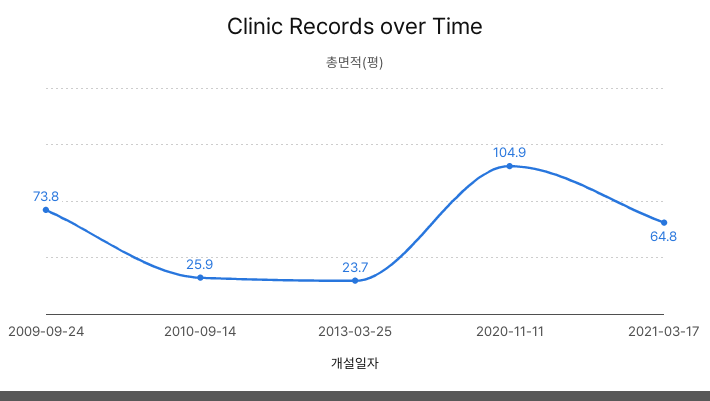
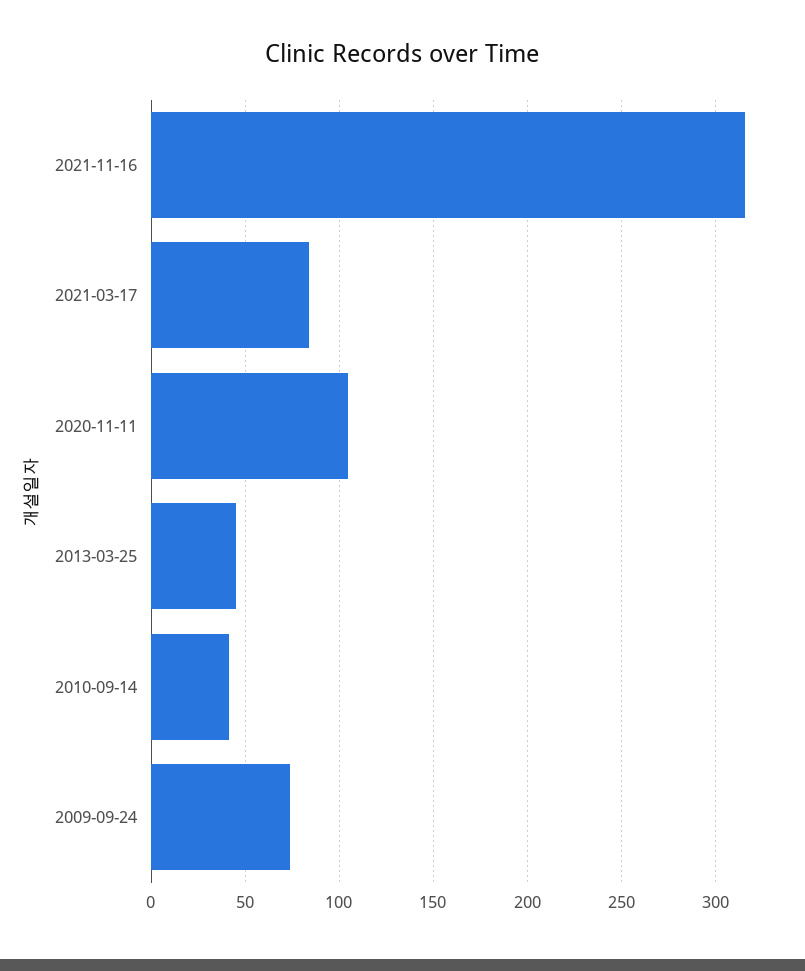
2010-09-14: 25.9 -> 40
2013-03-25: 23.7 -> 45
2021-03-17: 64.8 -> 85
2021-11-16: none -> 315

